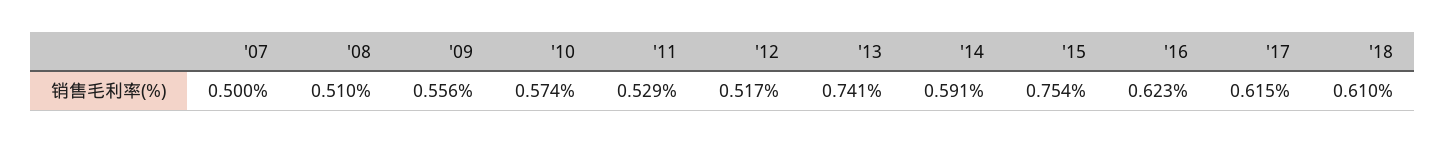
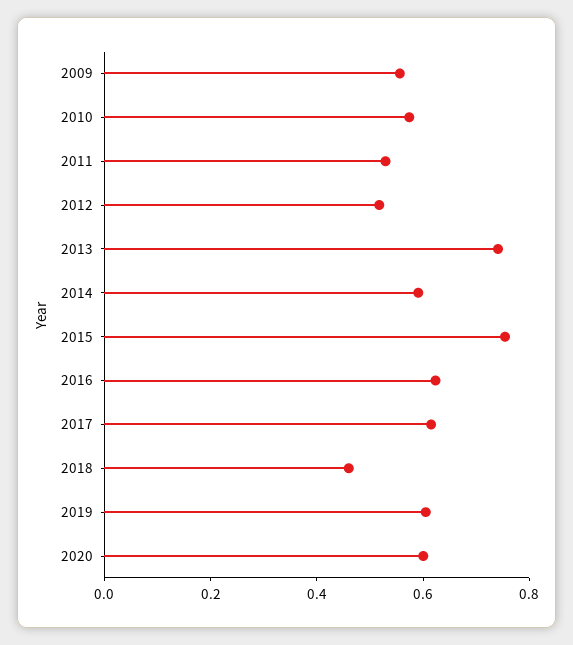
'07: 0.5 -> none
'08: 0.51 -> none
'18: 0.61 -> 0.45
2019: none -> 0.6
2020: none -> 0.6

